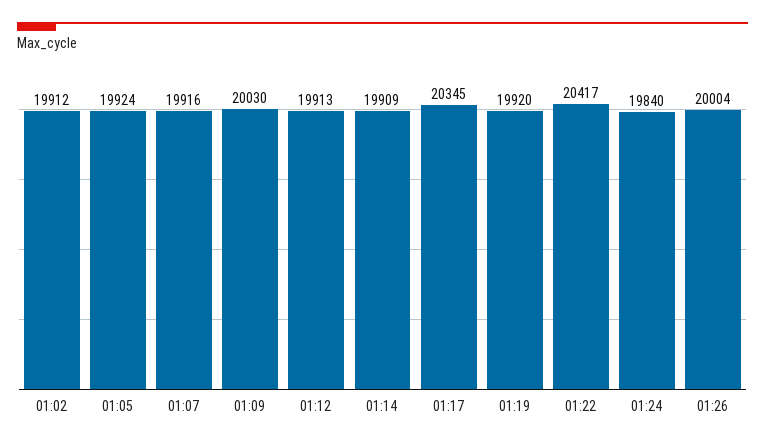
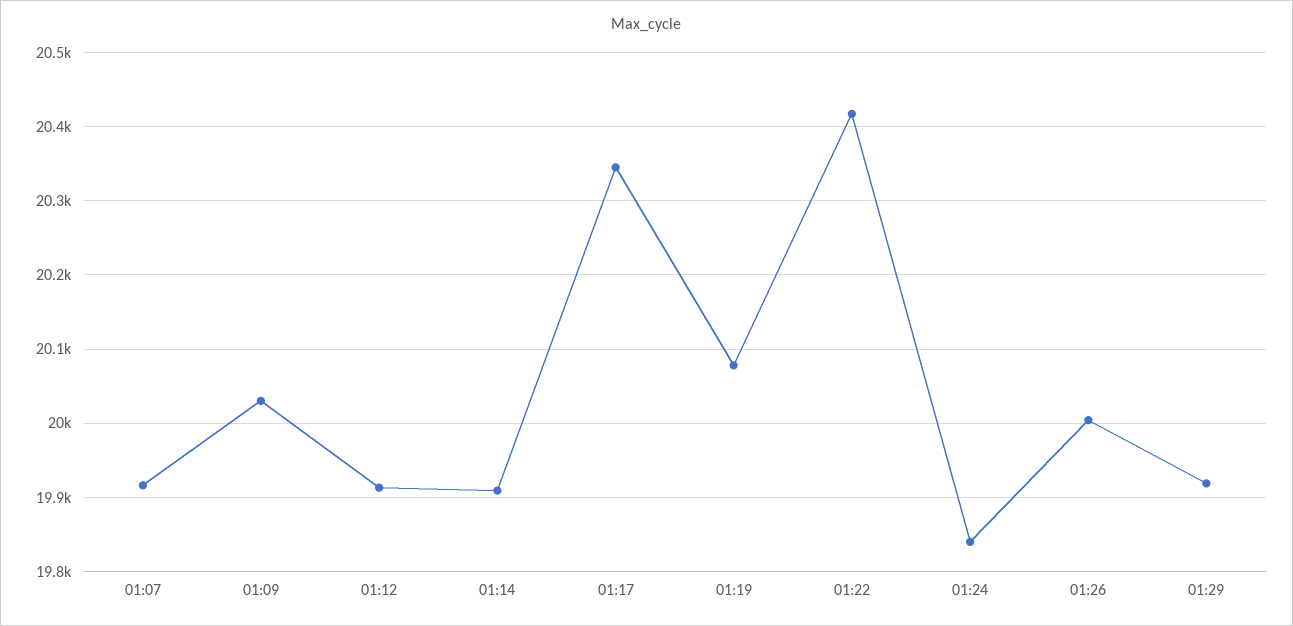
01:02: 19912 -> none
01:05: 19924 -> none
01:19: 19920 -> 20080
01:29: none -> 19920

